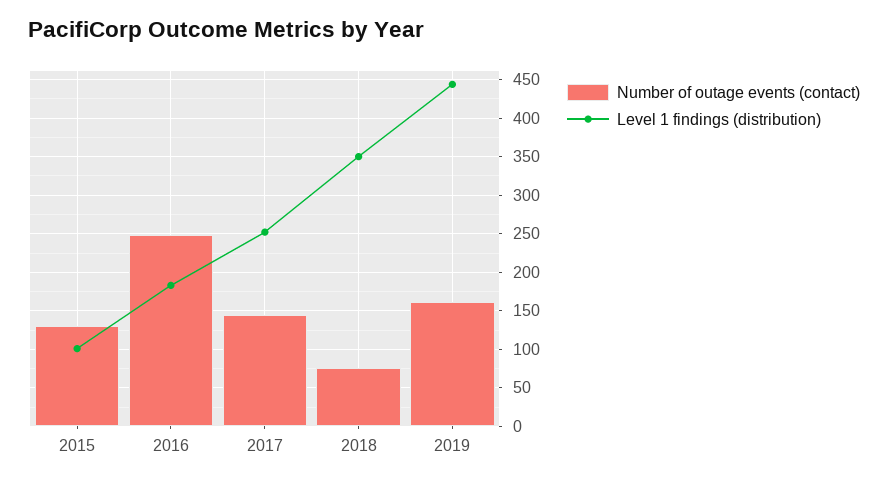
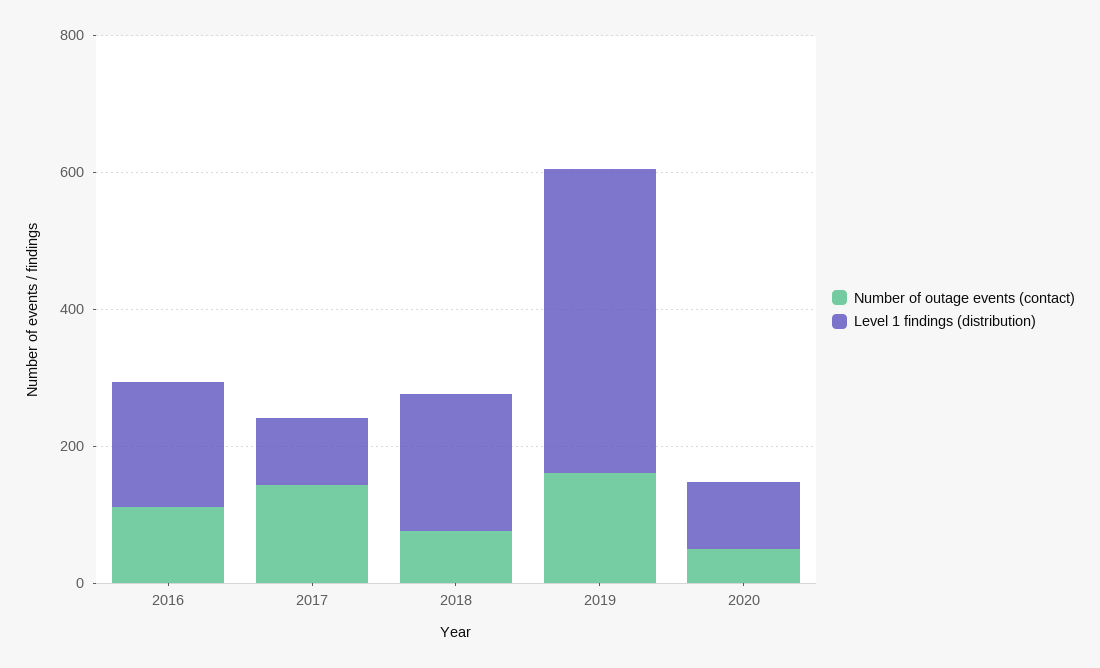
Number of outage events (contact), 2015: 130 -> none
Level 1 findings (distribution), 2015: 100 -> none
Number of outage events (contact), 2016: 250 -> 100
Level 1 findings (distribution), 2017: 250 -> 100
Level 1 findings (distribution), 2018: 350 -> 200
Number of outage events (contact), 2020: none -> 50
Level 1 findings (distribution), 2020: none -> 100

